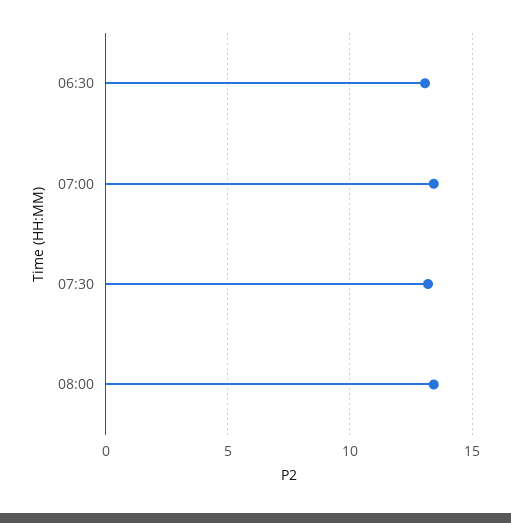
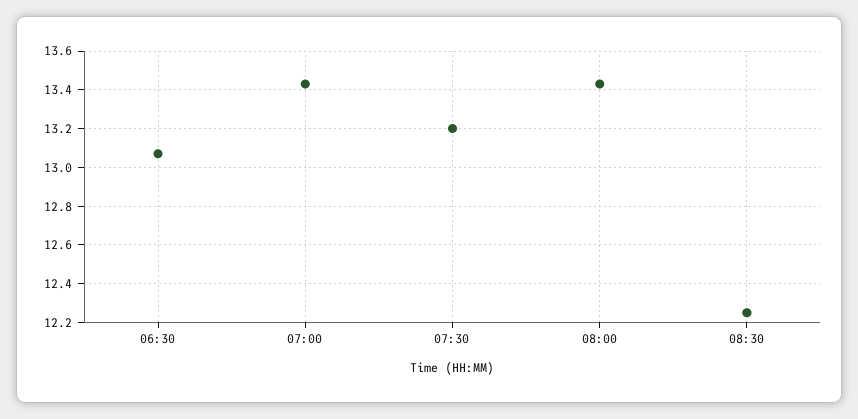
08:30: none -> 12.25

